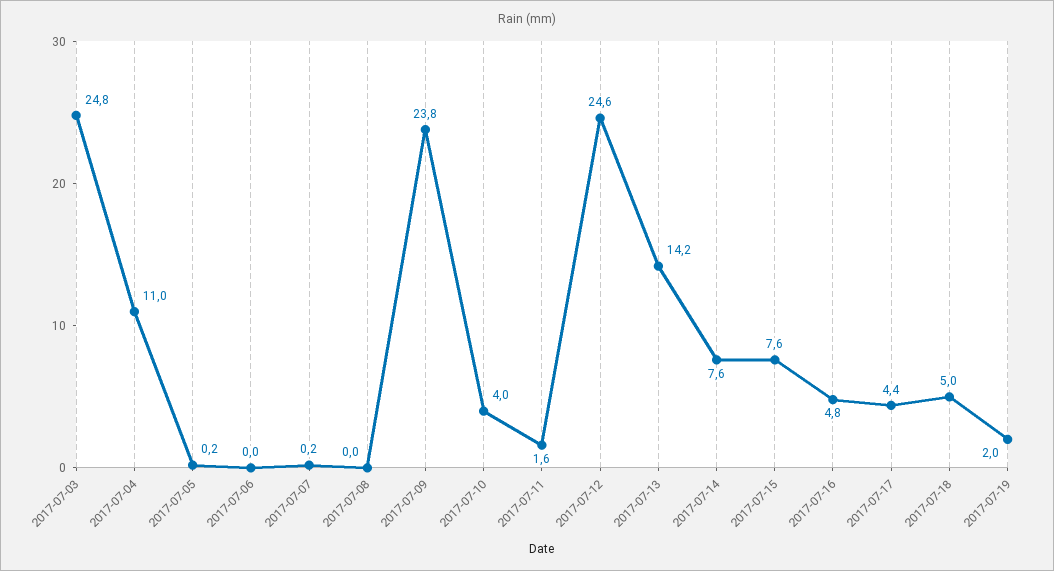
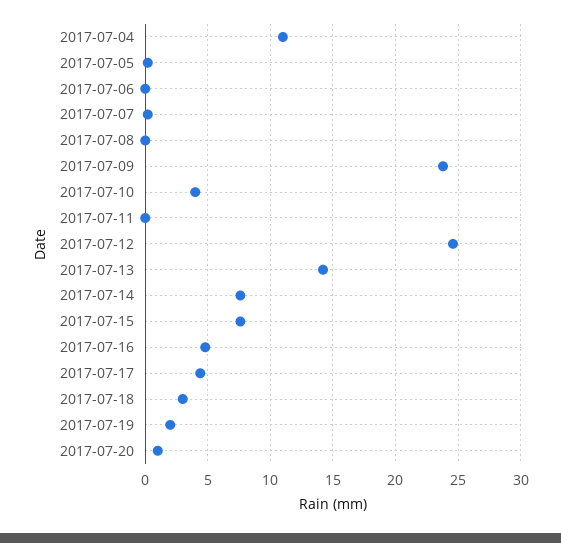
2017-07-03: 24.8 -> none
2017-07-11: 1.6 -> 0
2017-07-18: 5 -> 3
2017-07-20: none -> 1

